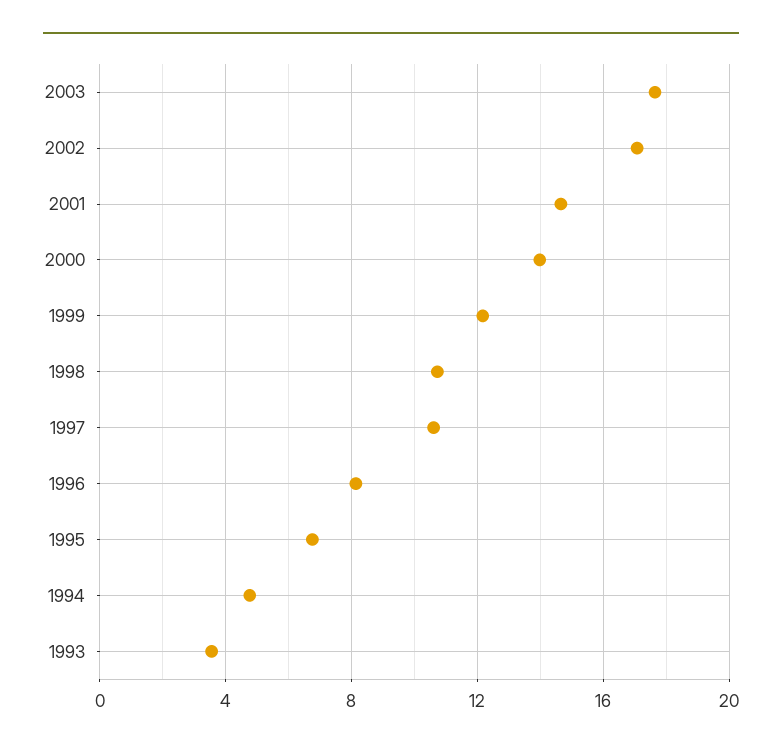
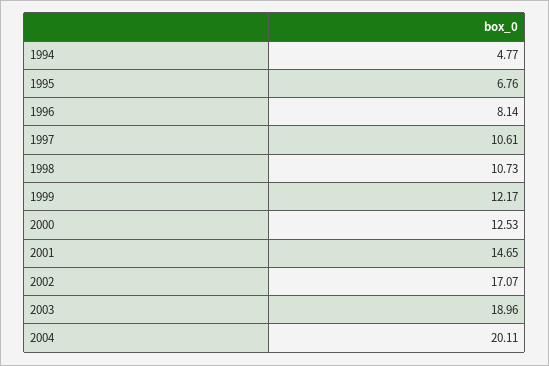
2003: 17.5 -> 18.96
2000: 14 -> 12.53
1993: 3.5 -> none
2004: none -> 20.11

